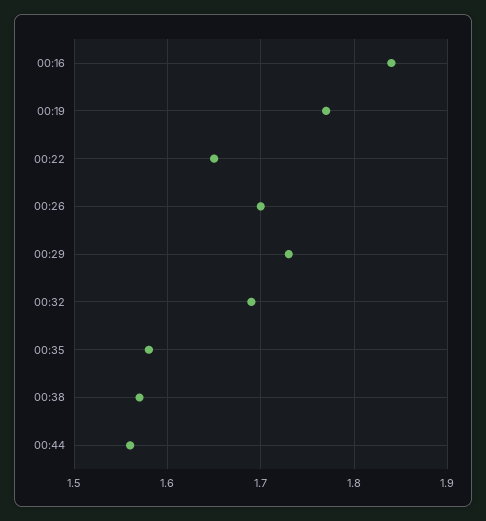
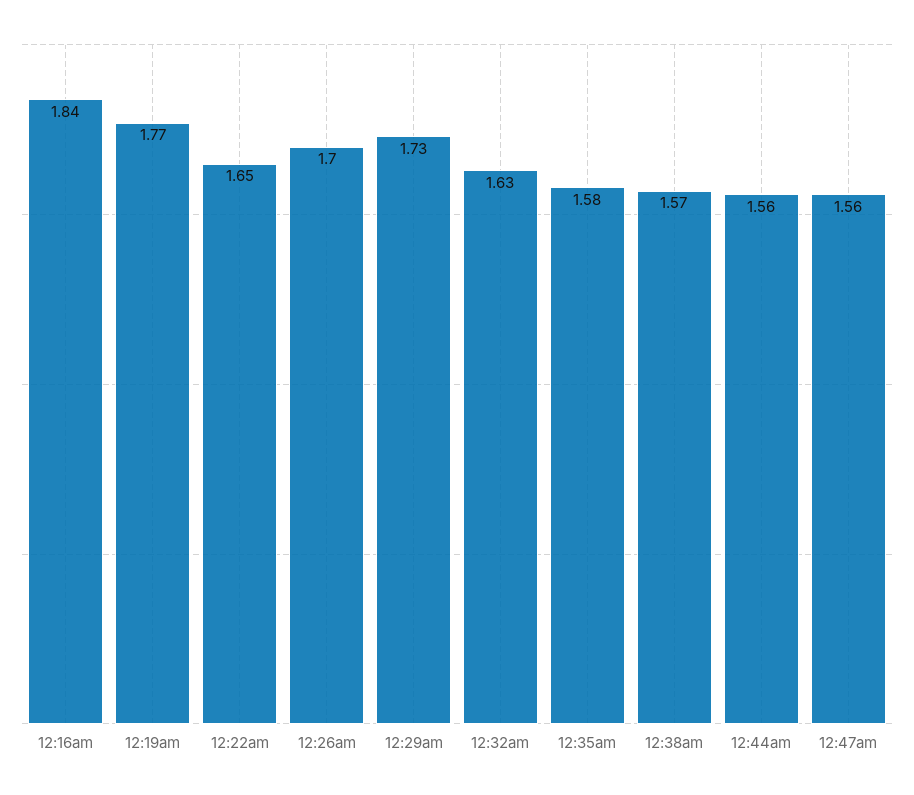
00:32: 1.69 -> 1.63
12:47am: none -> 1.56

